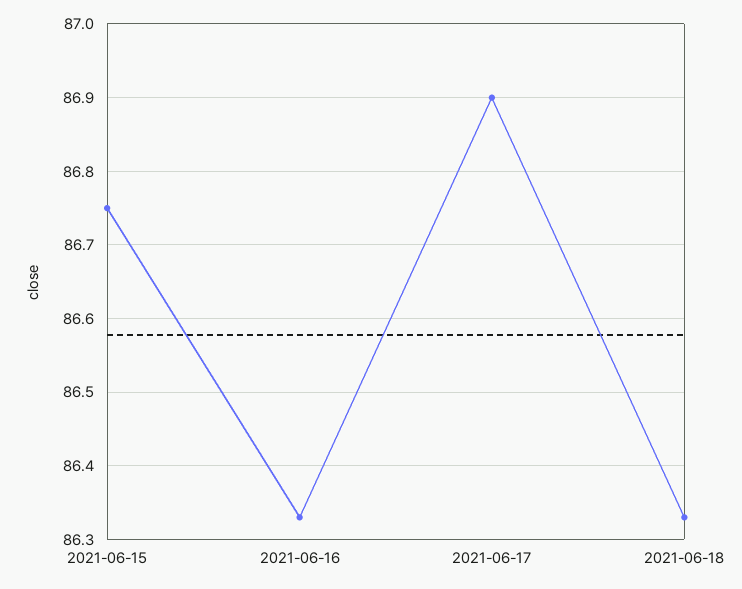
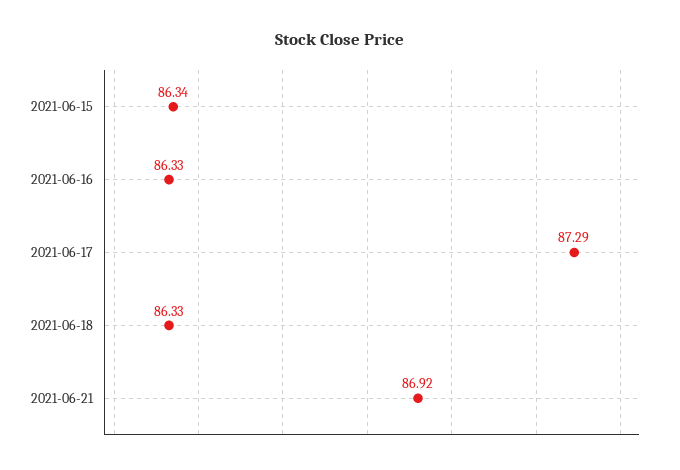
2021-06-15: 86.75 -> 86.34
2021-06-17: 86.9 -> 87.29
2021-06-21: none -> 86.92

